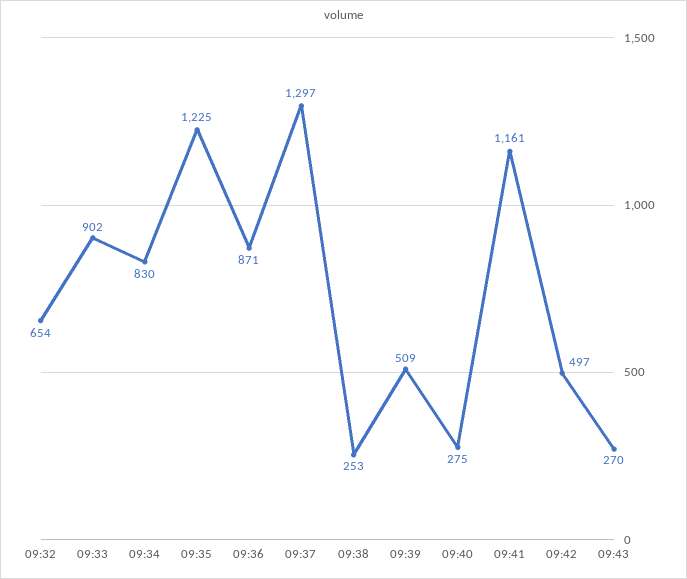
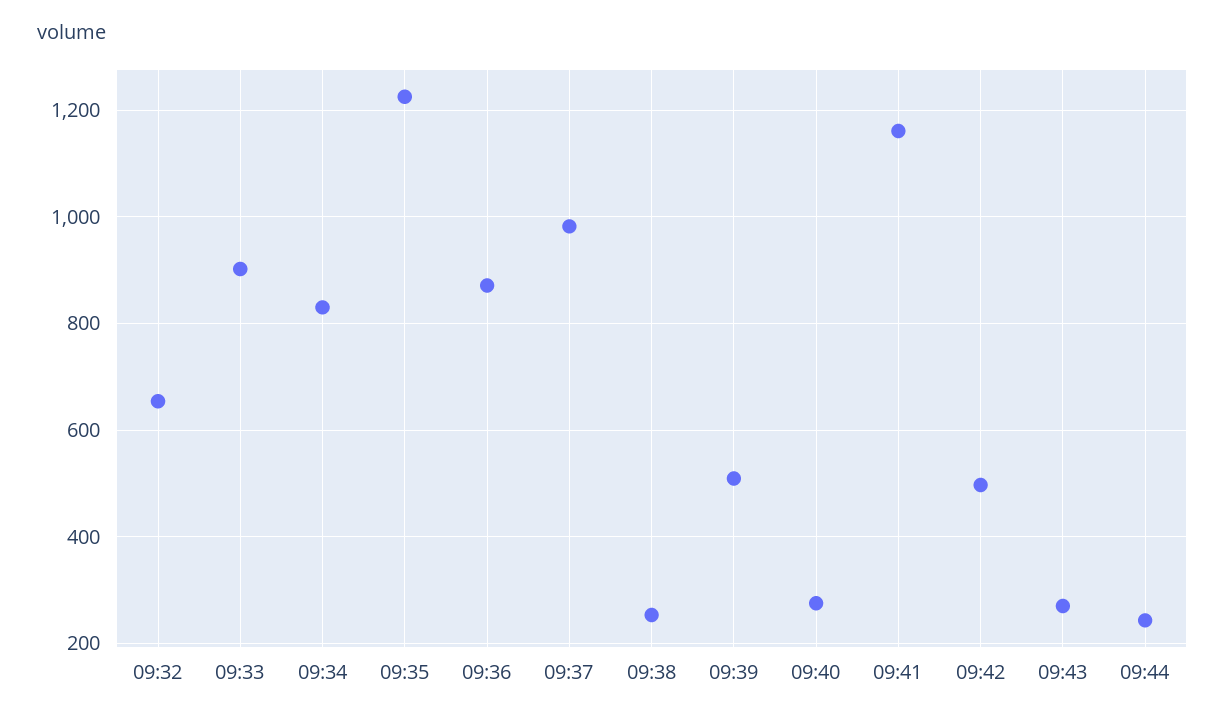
09:37: 1297 -> 980
09:44: none -> 240

